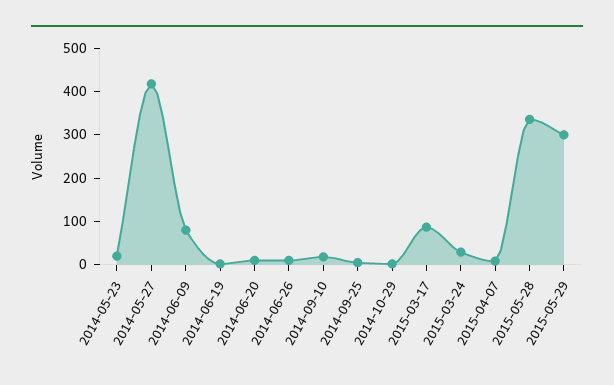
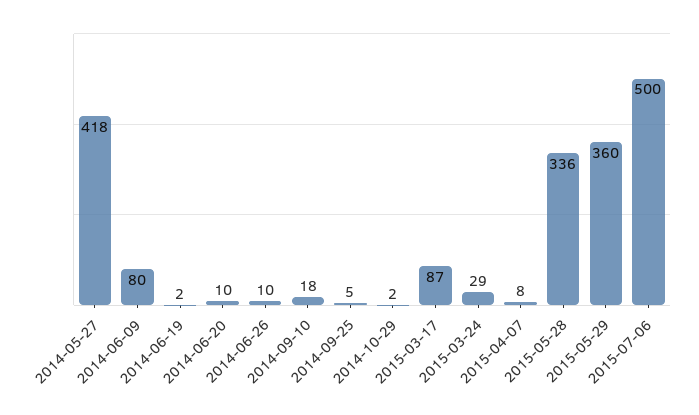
2014-05-23: 20 -> none
2015-05-29: 300 -> 360
2015-07-06: none -> 500

